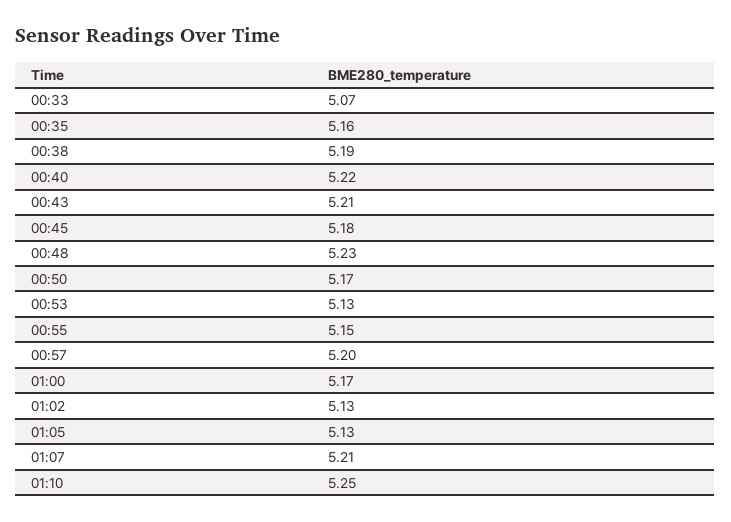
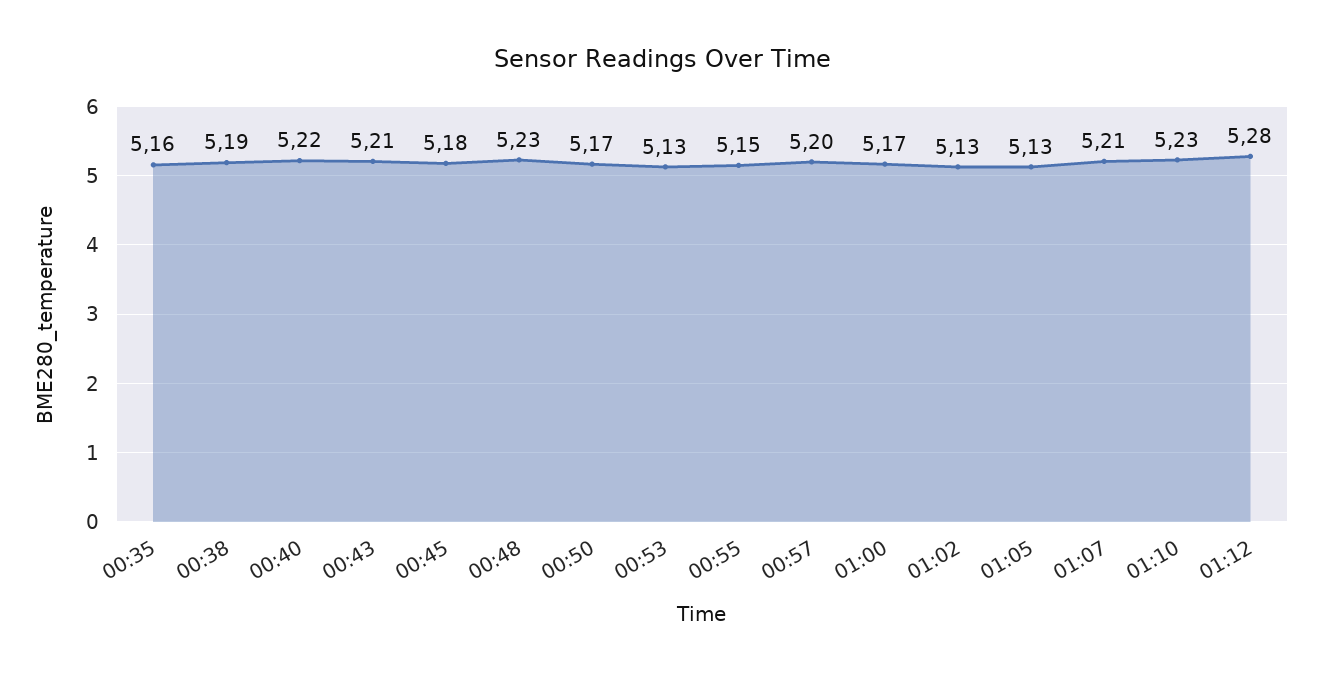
00:33: 5.07 -> none
01:10: 5.25 -> 5.23
01:12: none -> 5.28

